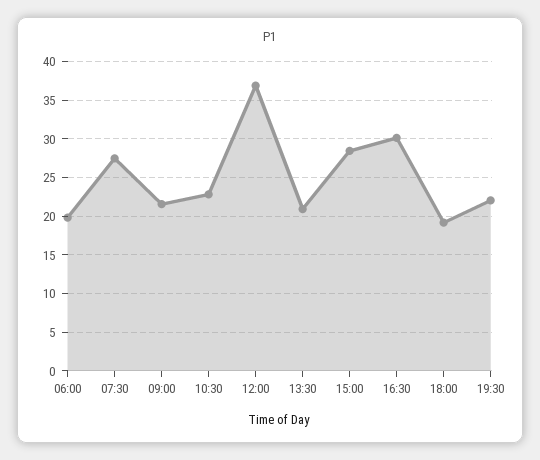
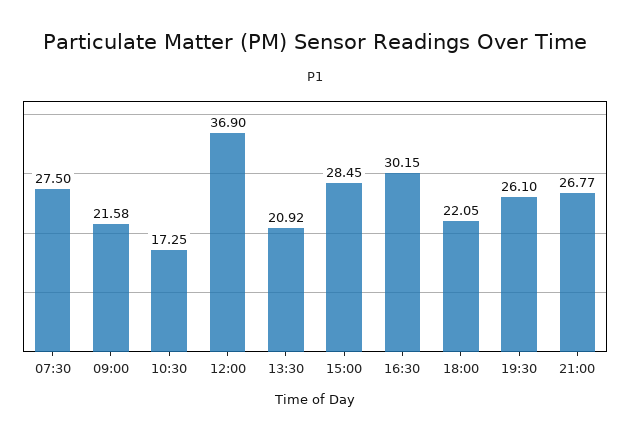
06:00: 20 -> none
10:30: 23 -> 17.25
18:00: 19 -> 22.05
19:30: 22 -> 26.1
21:00: none -> 26.77

